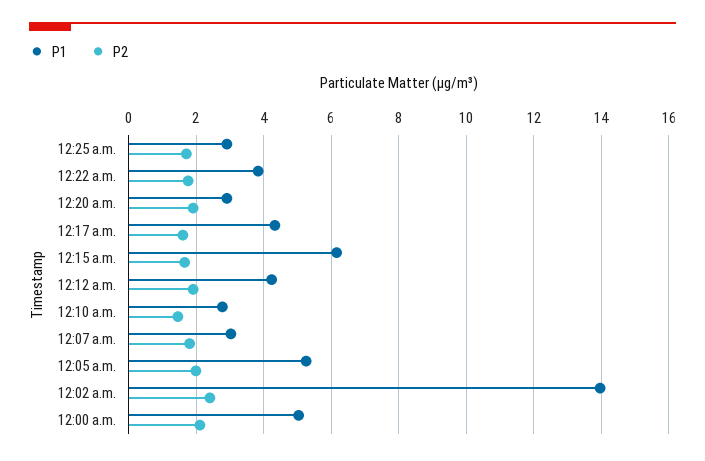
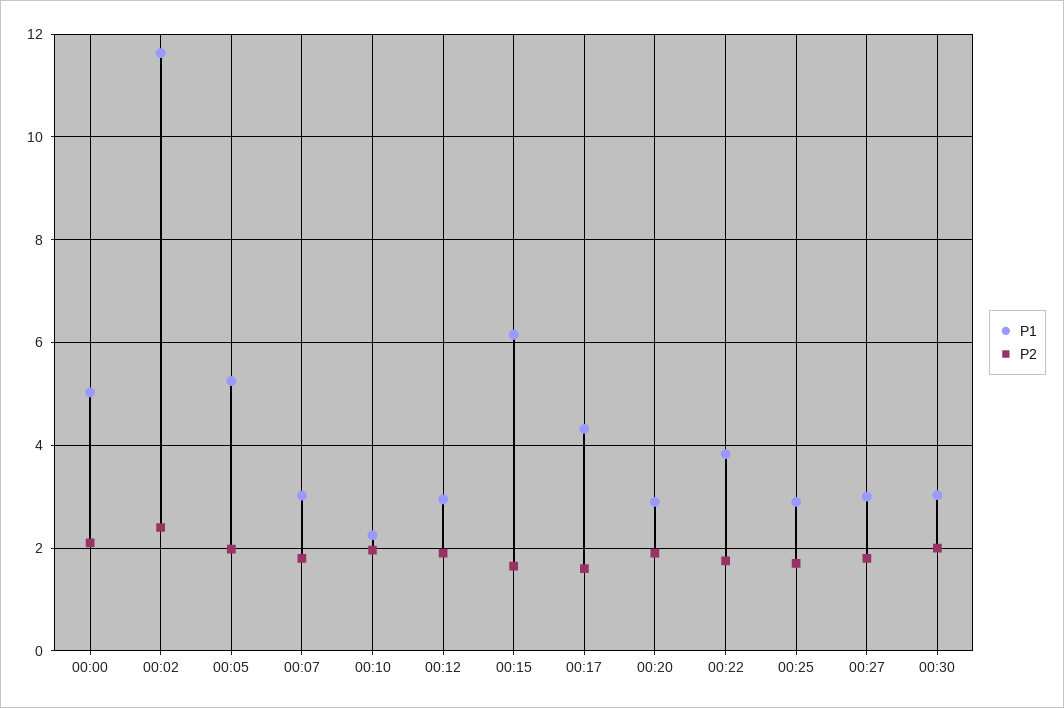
P1, 12:12 a.m.: 4.2 -> 3
P1, 12:10 a.m.: 2.8 -> 2.2
P2, 12:10 a.m.: 1.4 -> 2
P1, 12:02 a.m.: 14 -> 11.6
P1, 00:27: none -> 3
P2, 00:27: none -> 1.8
P1, 00:30: none -> 3
P2, 00:30: none -> 2

